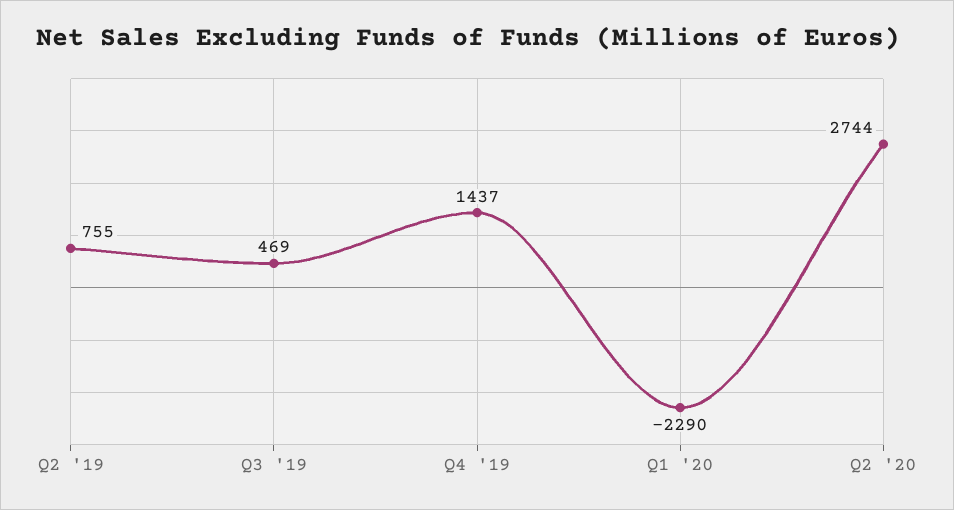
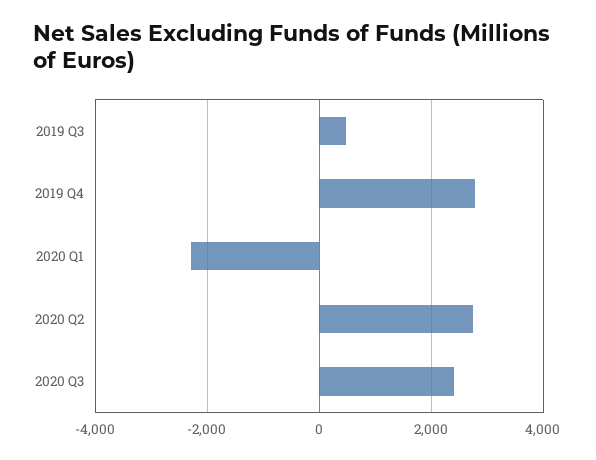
Q2 '19: 755 -> none
Q4 '19: 1437 -> 2800
2020 Q3: none -> 2400

